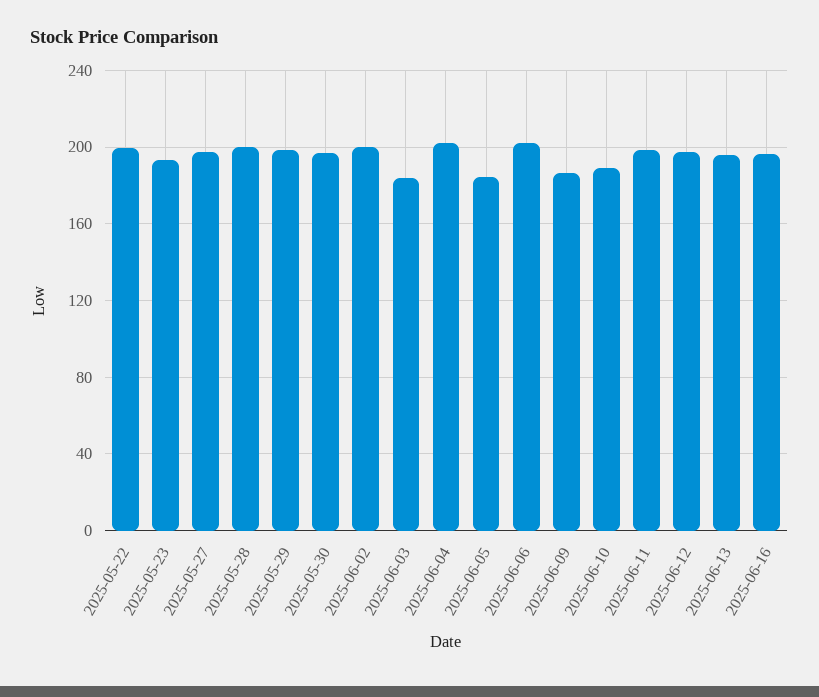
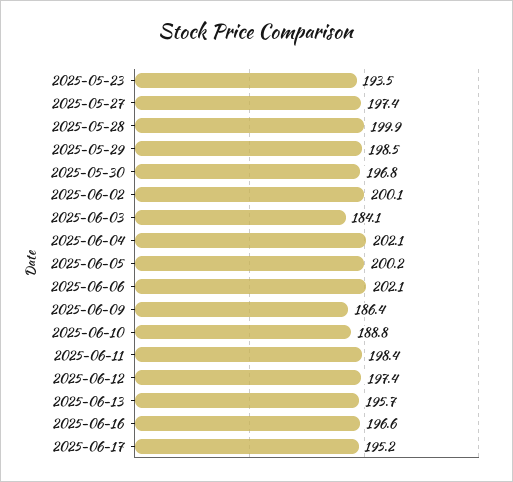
2025-05-22: 200 -> none
2025-06-05: 185 -> 200.2
2025-06-17: none -> 195.2

